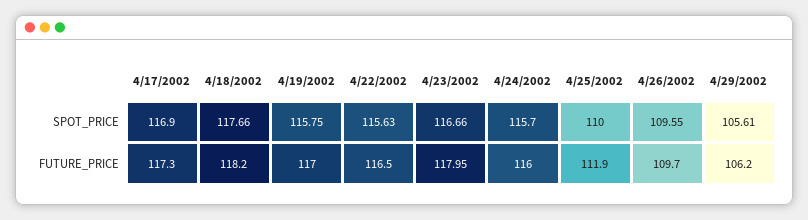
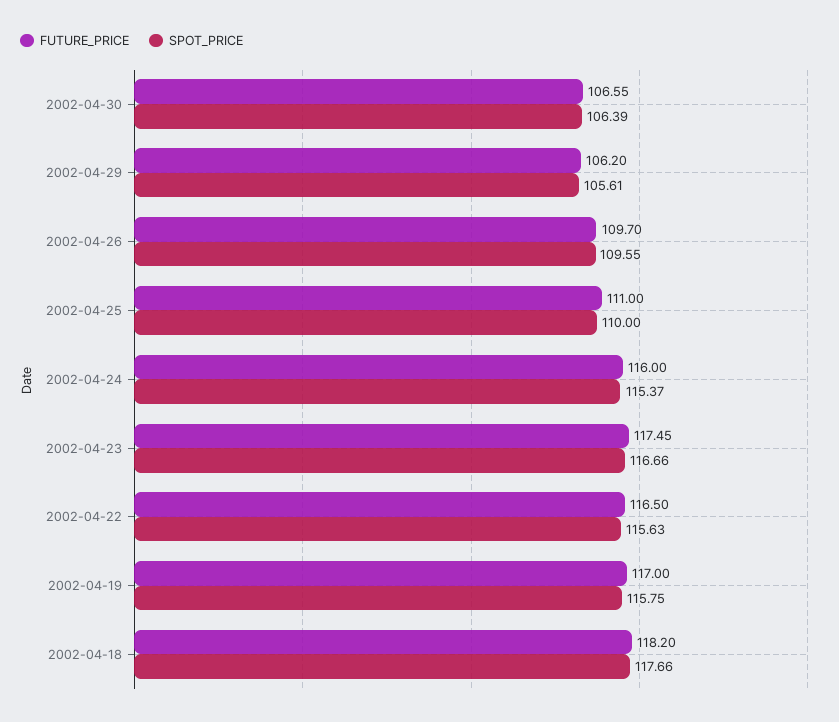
SPOT_PRICE, 4/17/2002: 116.9 -> none
SPOT_PRICE, 4/24/2002: 115.7 -> 115.37
FUTURE_PRICE, 4/17/2002: 117.3 -> none
FUTURE_PRICE, 4/23/2002: 117.95 -> 117.45
FUTURE_PRICE, 4/25/2002: 111.9 -> 111
FUTURE_PRICE, 2002-04-30: none -> 106.55
SPOT_PRICE, 2002-04-30: none -> 106.39

